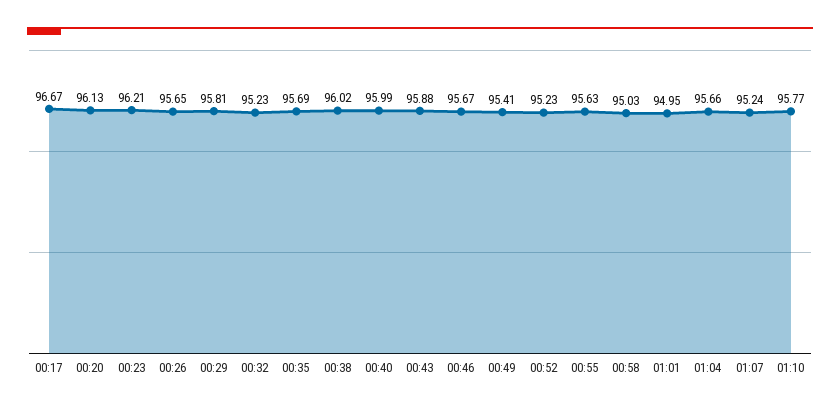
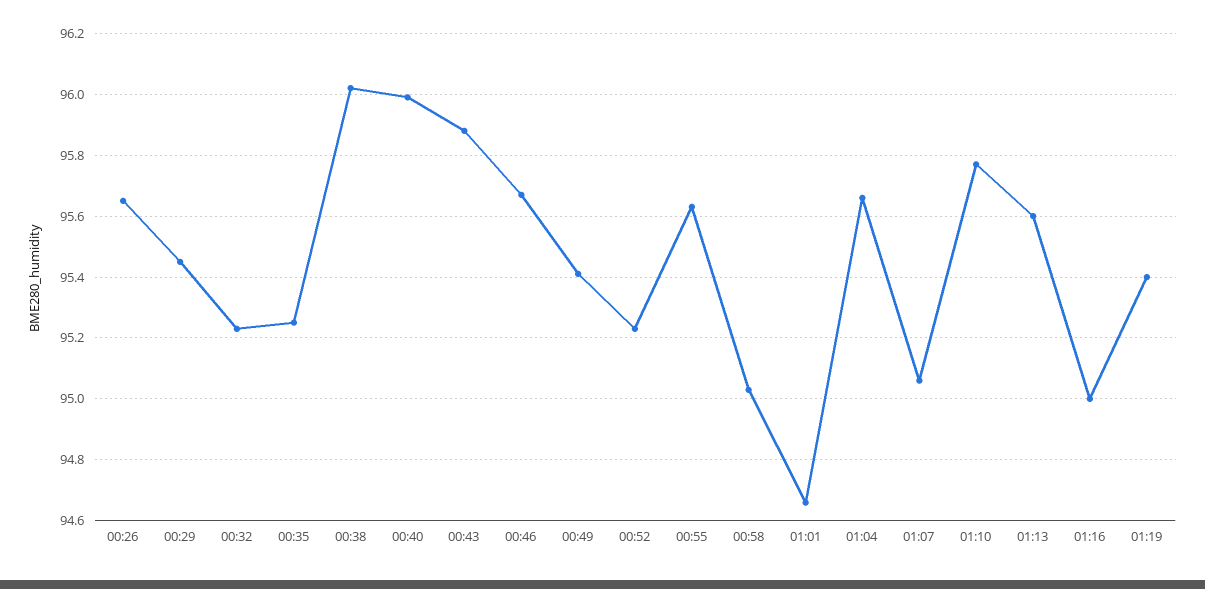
00:17: 96.67 -> none
00:20: 96.13 -> none
00:23: 96.21 -> none
00:29: 95.81 -> 95.45
00:35: 95.69 -> 95.25
01:01: 94.95 -> 94.65
01:07: 95.24 -> 95.05
01:13: none -> 95.6
01:16: none -> 95
01:19: none -> 95.4

